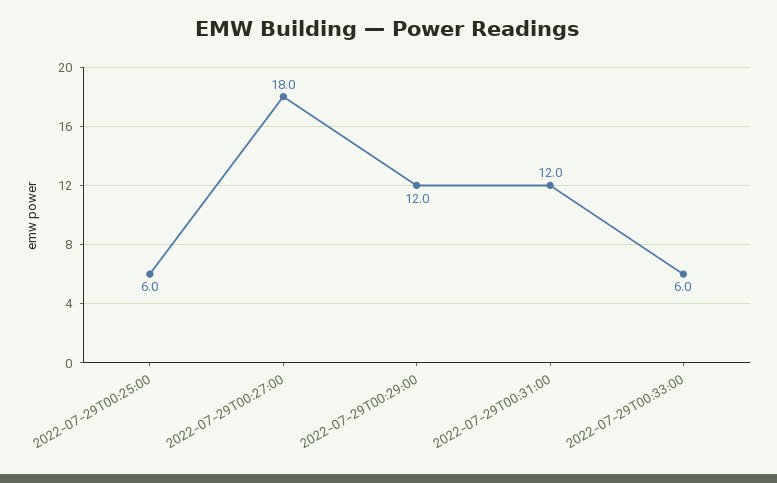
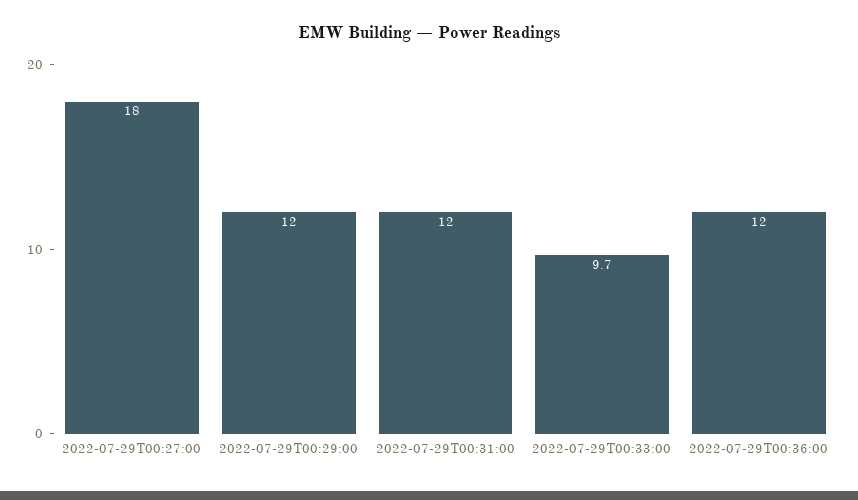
2022-07-29T00:25:00: 6 -> none
2022-07-29T00:33:00: 6 -> 9.7
2022-07-29T00:36:00: none -> 12

